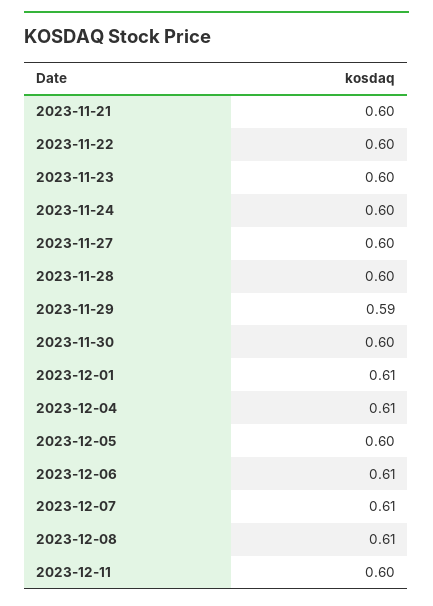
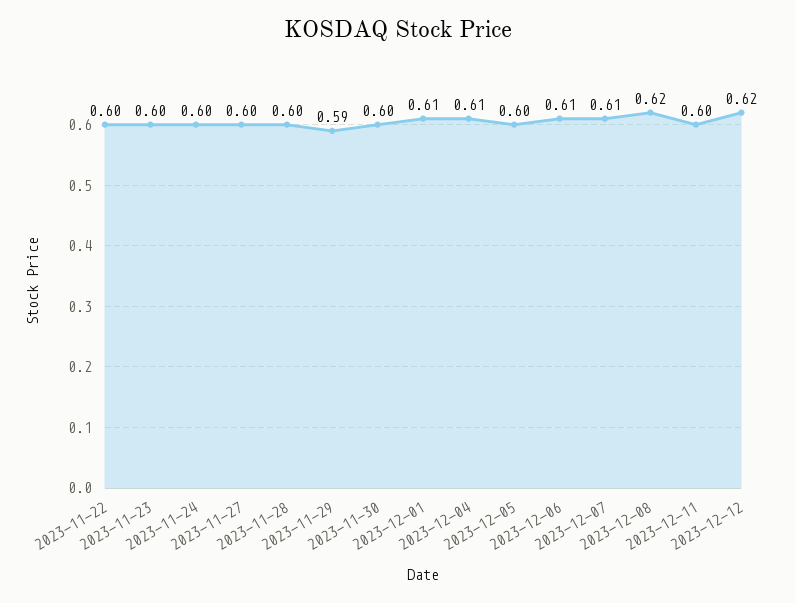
2023-11-21: 0.6 -> none
2023-12-08: 0.61 -> 0.62
2023-12-12: none -> 0.62

